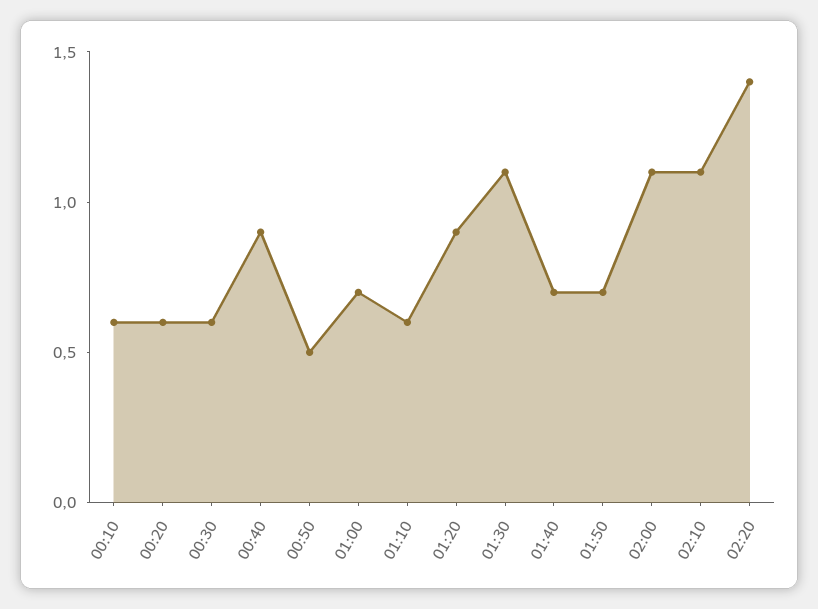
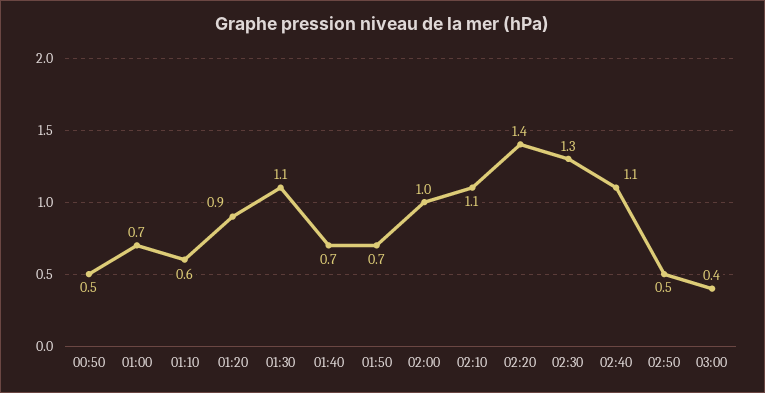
00:10: 0.6 -> none
00:20: 0.6 -> none
00:30: 0.6 -> none
00:40: 0.9 -> none
02:00: 1.1 -> 1
02:30: none -> 1.3
02:40: none -> 1.1
02:50: none -> 0.5
03:00: none -> 0.4

